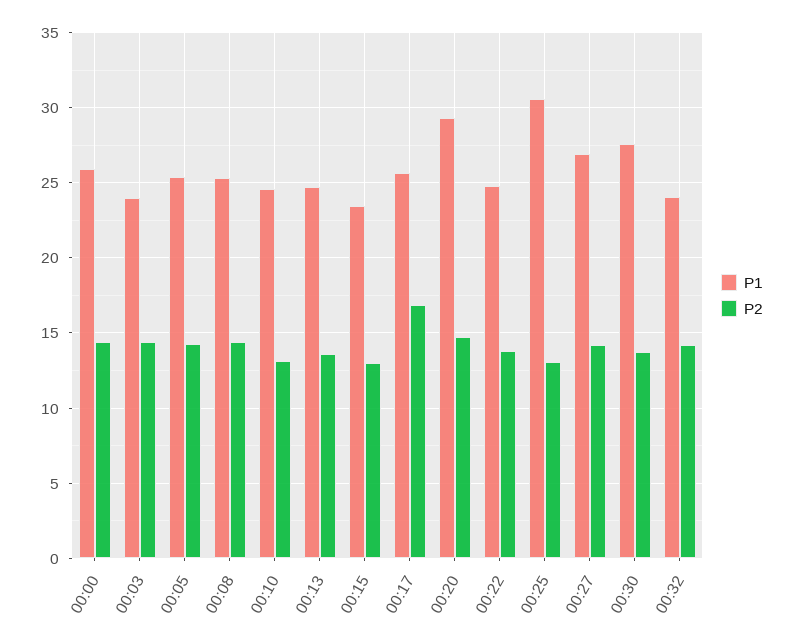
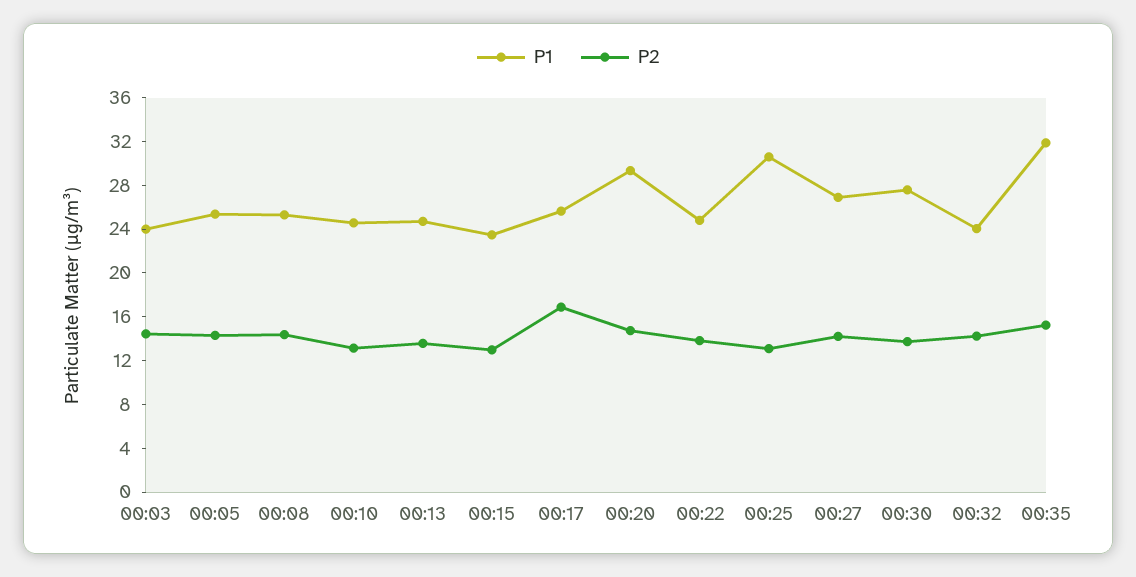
P1, 00:00: 26 -> none
P2, 00:00: 14.5 -> none
P1, 00:35: none -> 32
P2, 00:35: none -> 15

